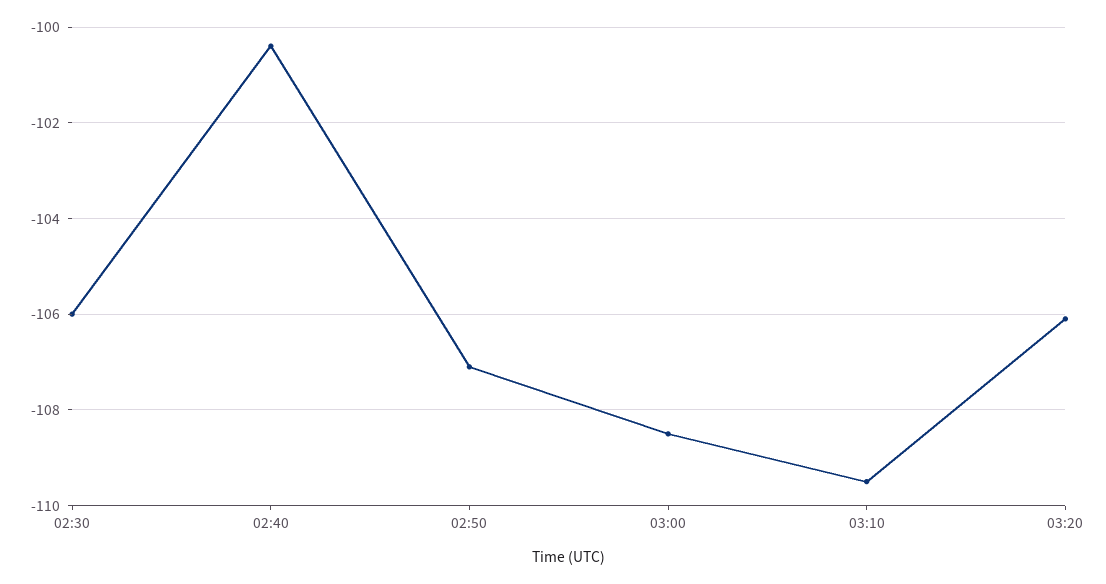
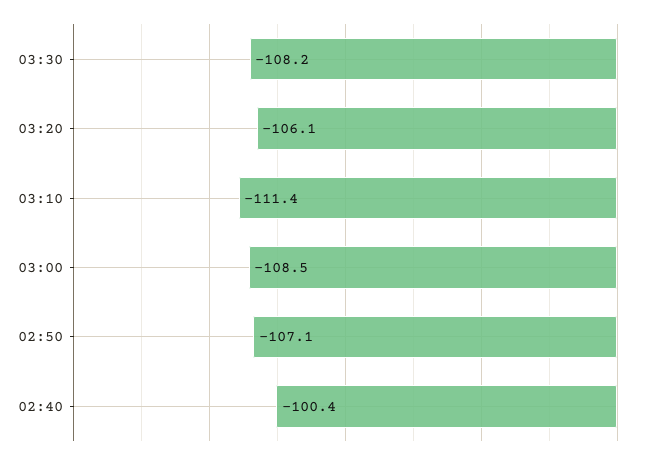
02:30: -106 -> none
03:10: -109.5 -> -111.4
03:30: none -> -108.2

